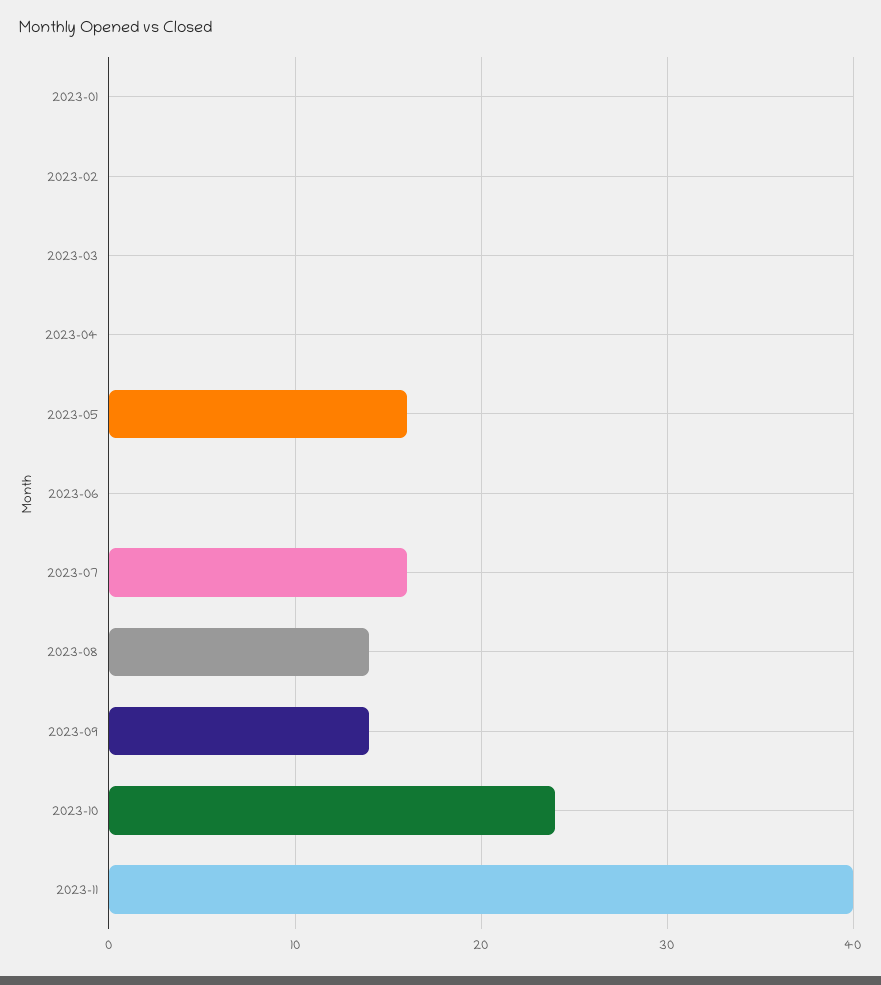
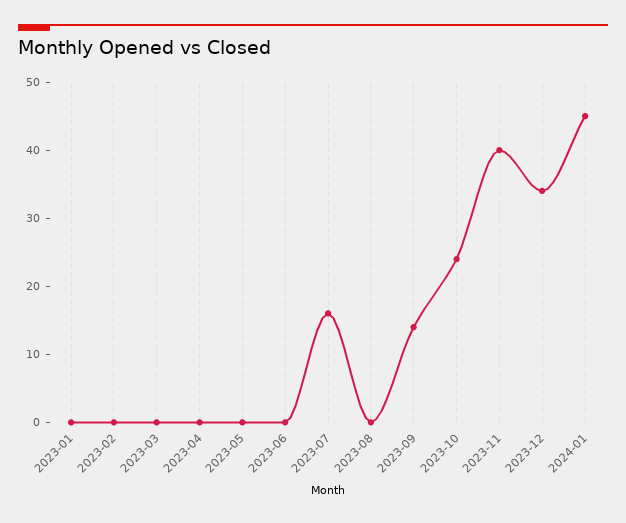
2023-05: 16 -> 0
2023-08: 14 -> 0
2023-12: none -> 35
2024-01: none -> 45

